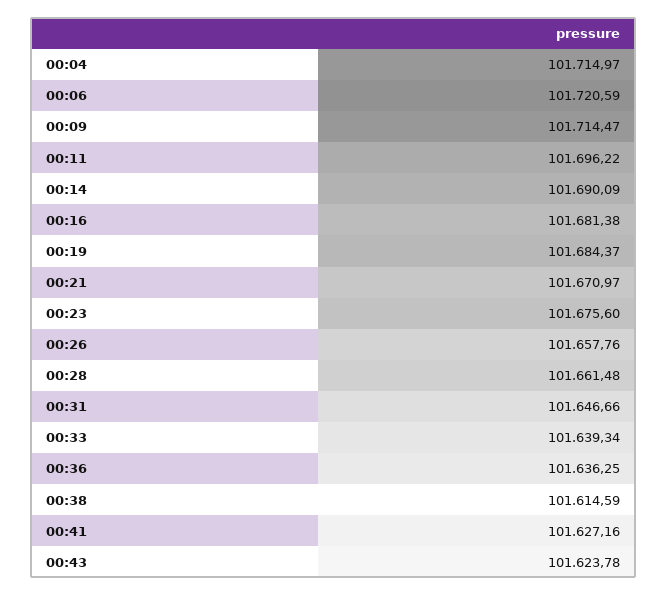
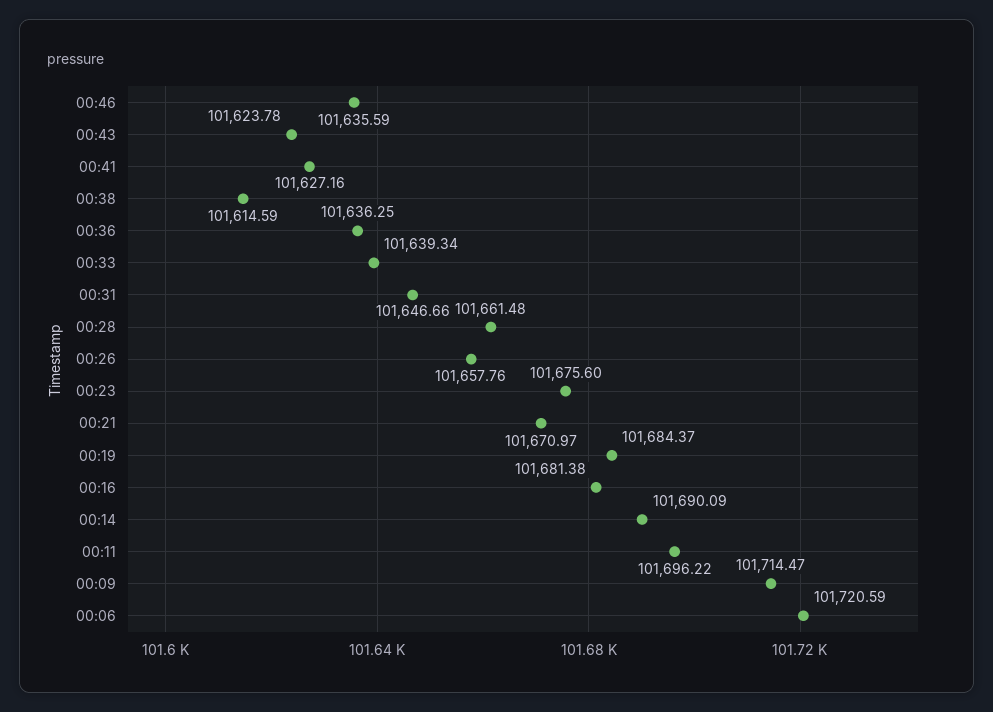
00:04: 101714.97 -> none
00:46: none -> 101635.59

